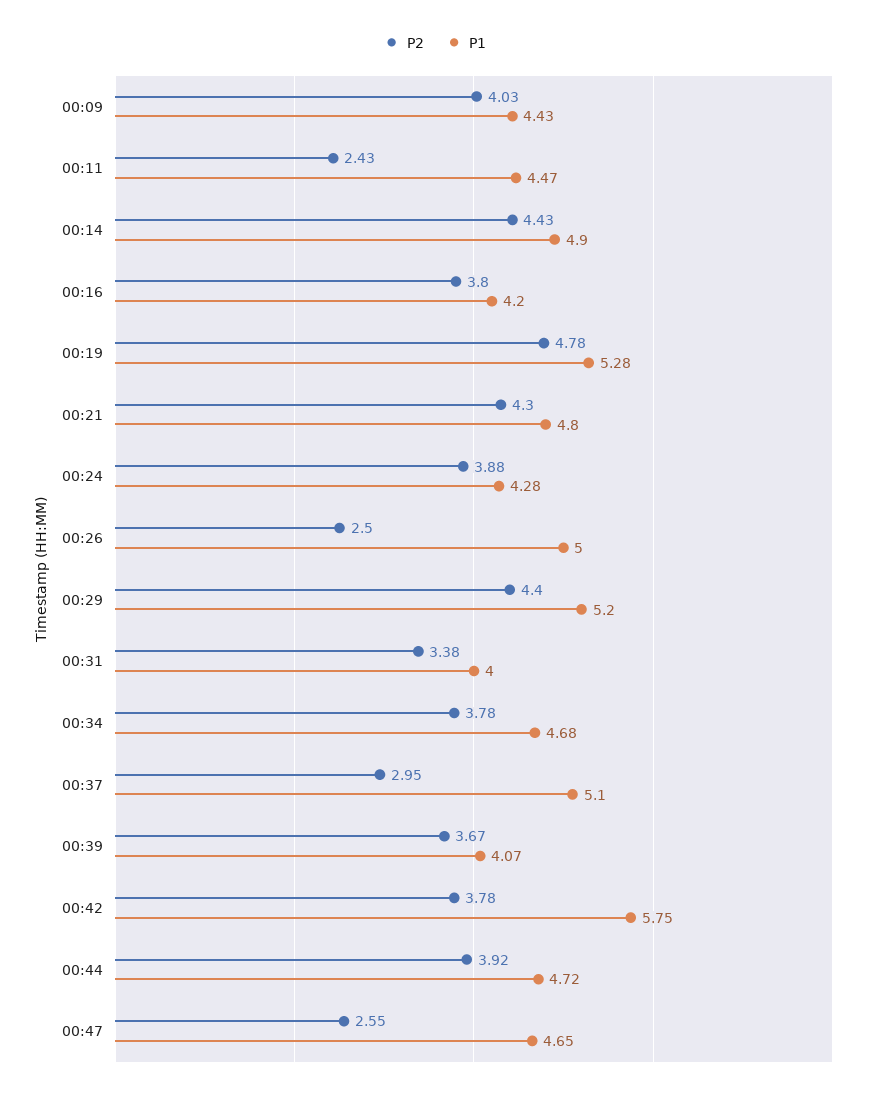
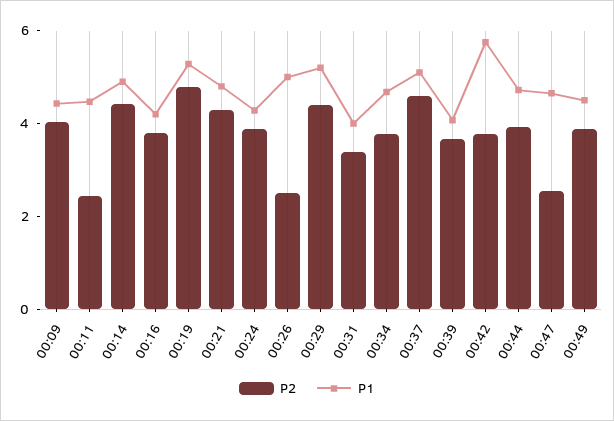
P2, 00:37: 2.95 -> 4.5
P2, 00:49: none -> 4
P1, 00:49: none -> 4.5

